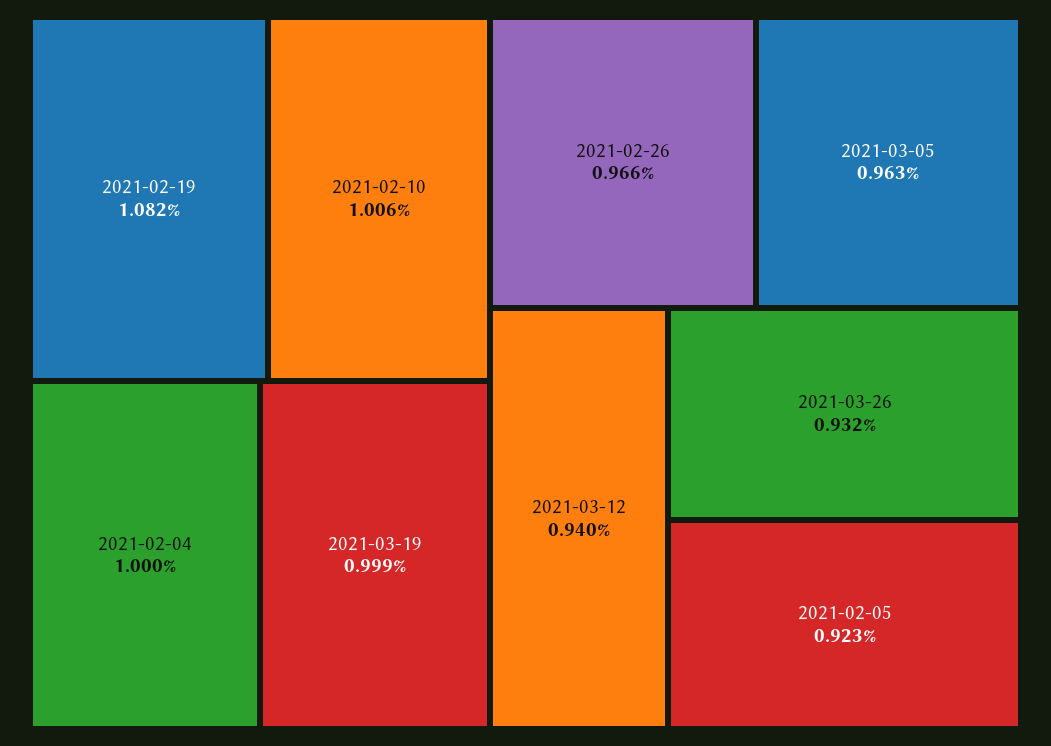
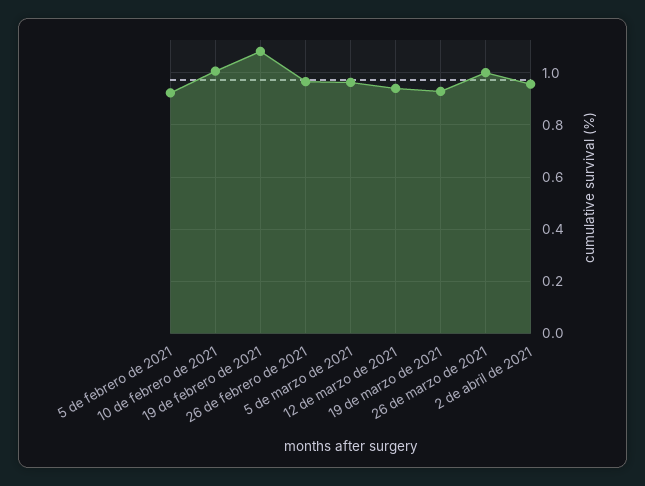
2021-02-04: 1 -> none
2021-03-19: 0.999 -> 0.925
2021-03-26: 0.932 -> 1
2 de abril de 2021: none -> 0.95

